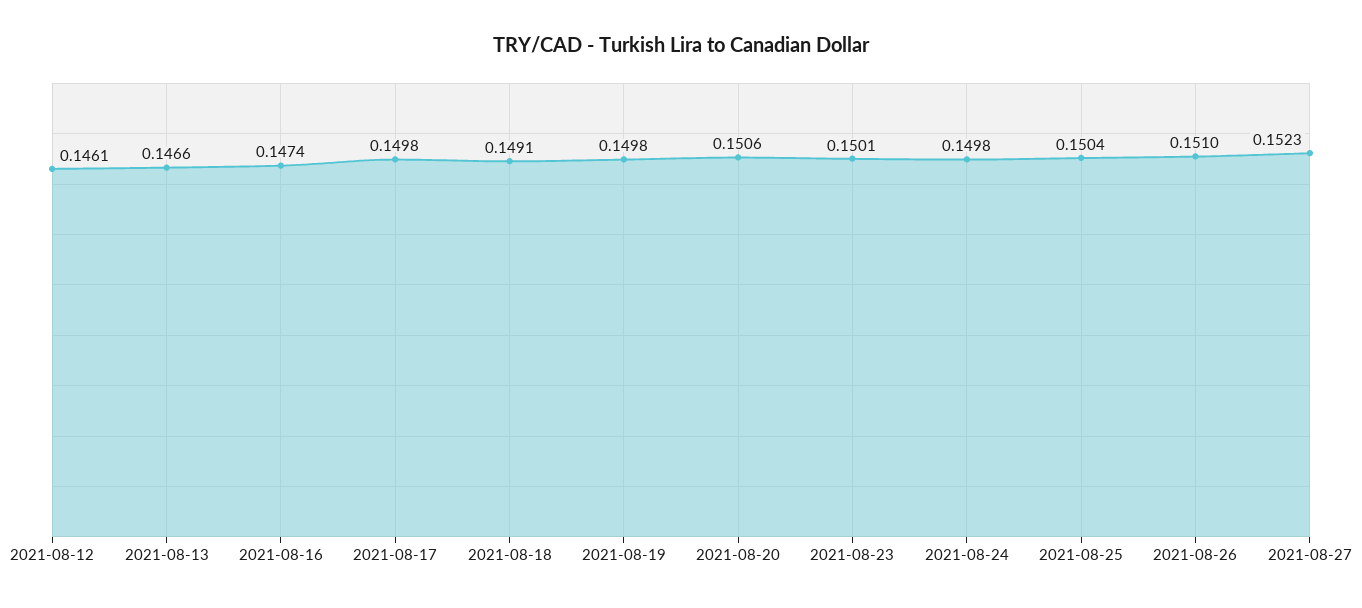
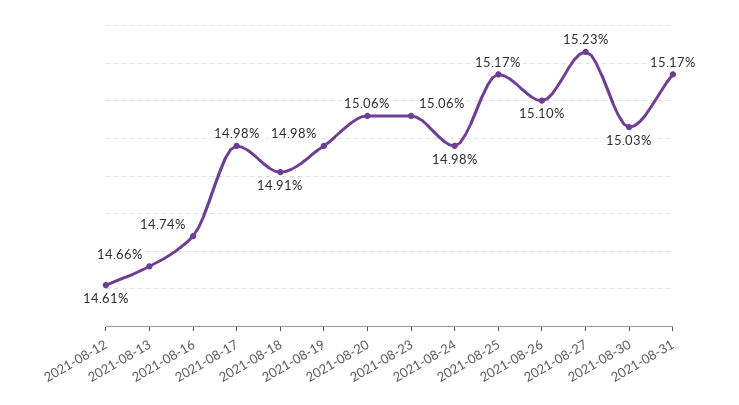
2021-08-23: 0.1501 -> 0.1506
2021-08-25: 0.1504 -> 0.1517
2021-08-30: none -> 0.1503
2021-08-31: none -> 0.1517

